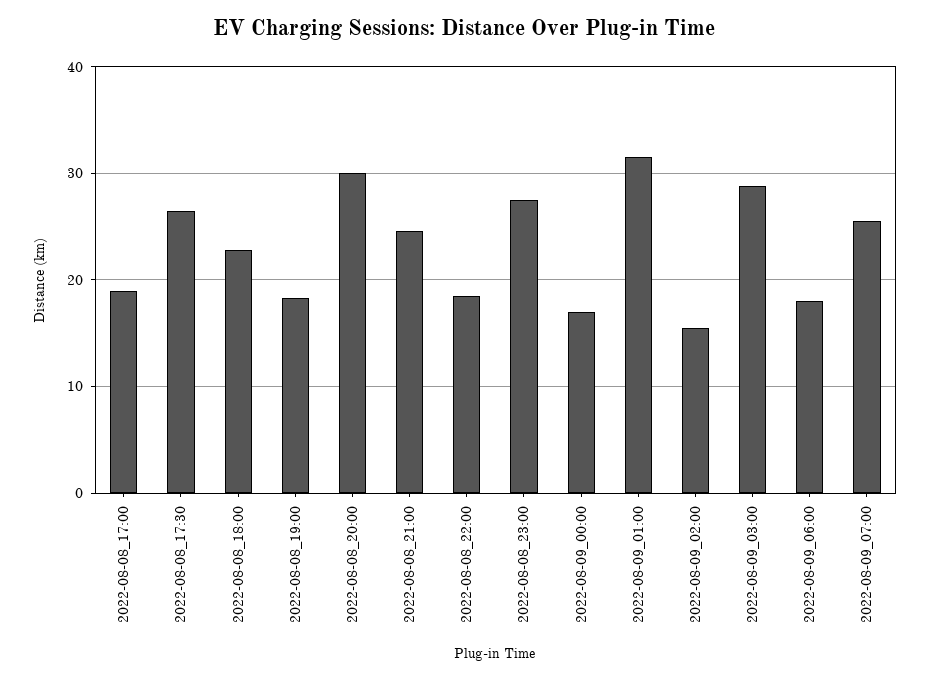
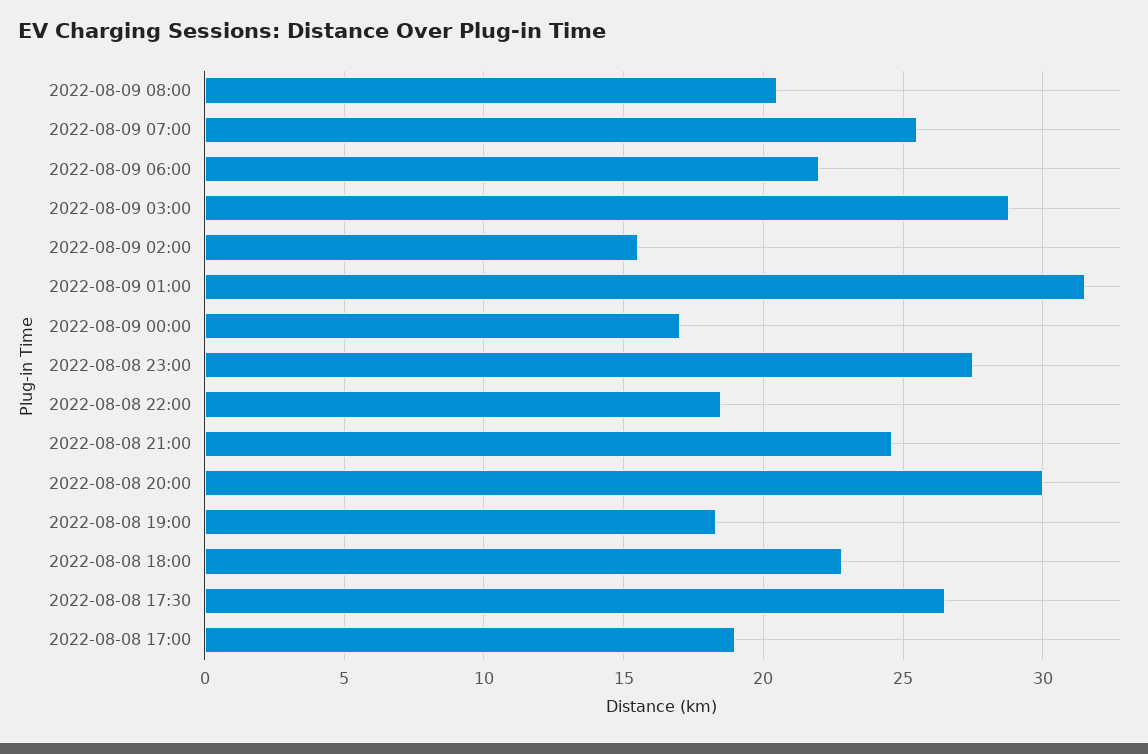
2022-08-09_06:00: 18 -> 22
2022-08-09 08:00: none -> 20.5

